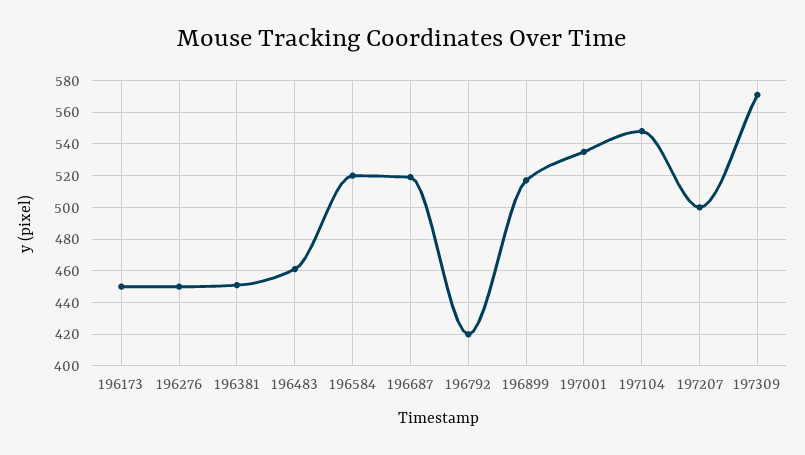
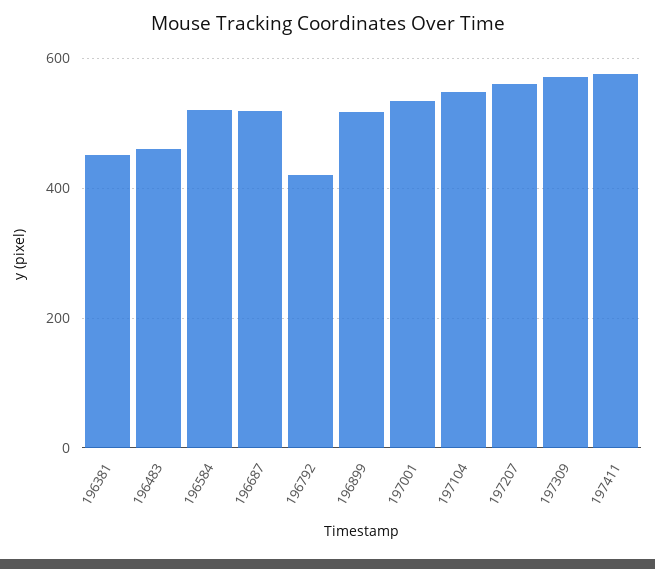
196173: 450 -> none
196276: 450 -> none
197207: 500 -> 560
197411: none -> 580

